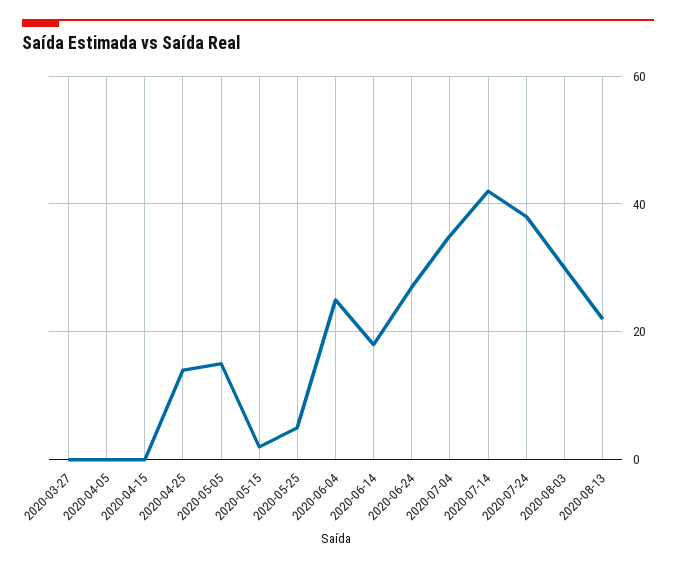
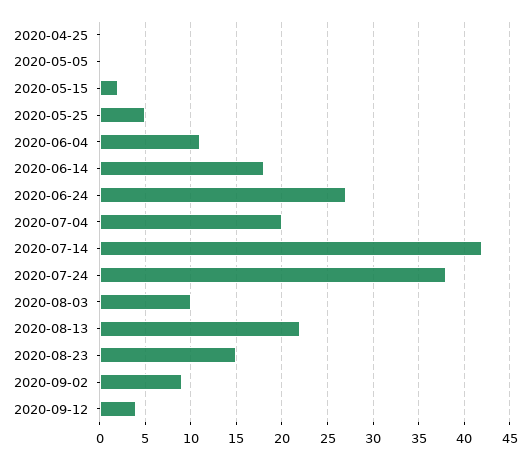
2020-03-27: 0 -> none
2020-04-05: 0 -> none
2020-04-15: 0 -> none
2020-04-25: 15 -> 0
2020-05-05: 15 -> 0
2020-06-04: 25 -> 11
2020-07-04: 35 -> 20
2020-08-03: 30 -> 10
2020-08-23: none -> 15
2020-09-02: none -> 9
2020-09-12: none -> 4

